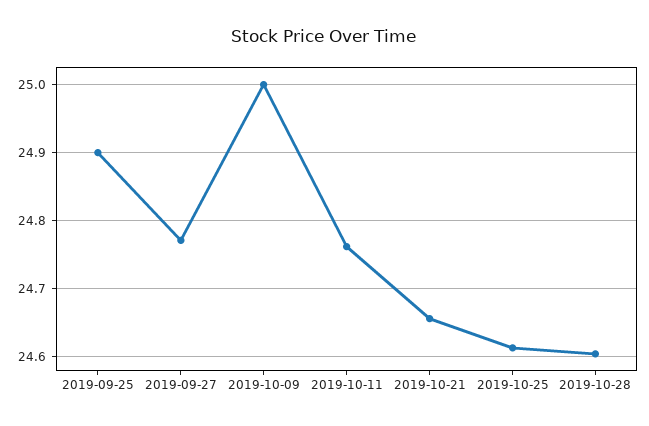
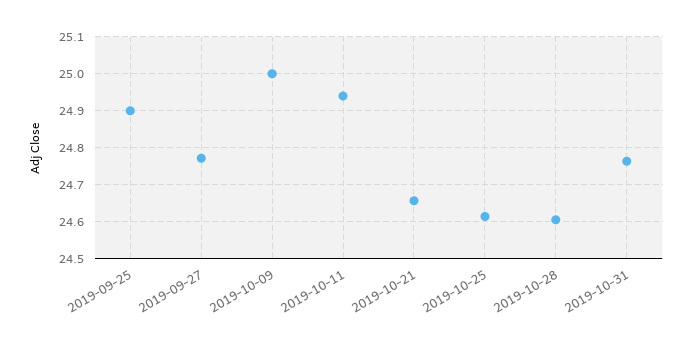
2019-10-11: 24.76 -> 24.94
2019-10-31: none -> 24.76

